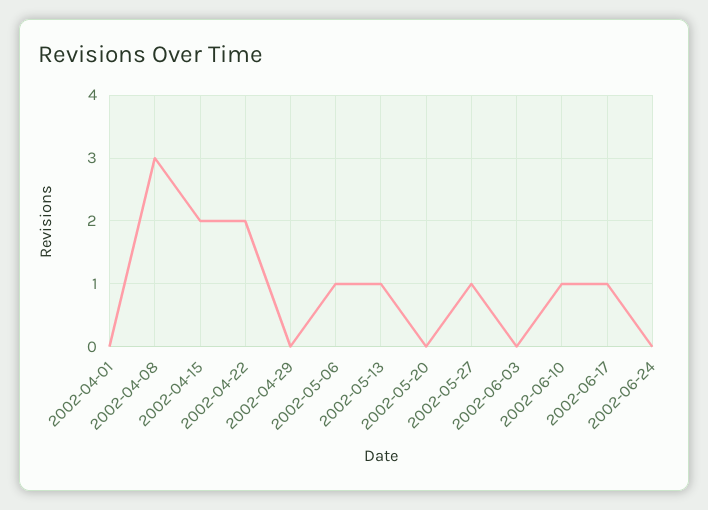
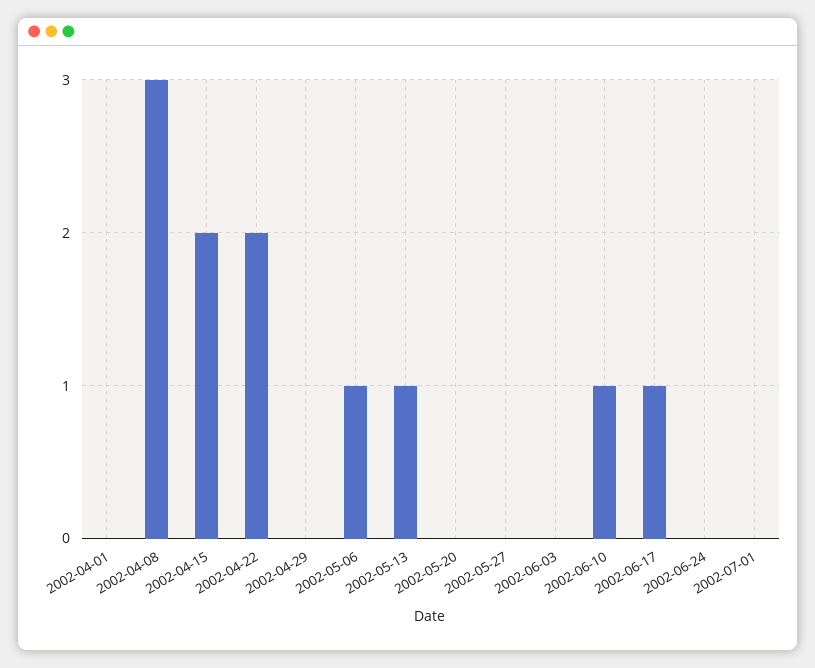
2002-05-27: 1 -> 0
2002-07-01: none -> 0

